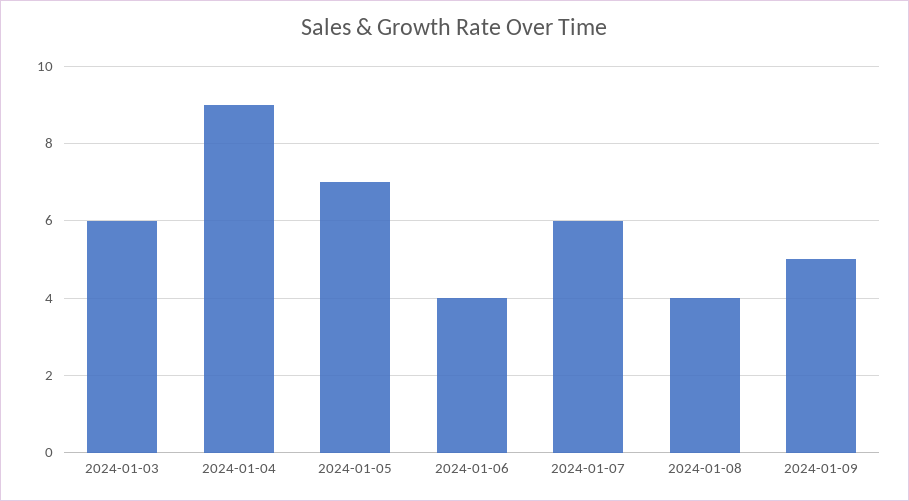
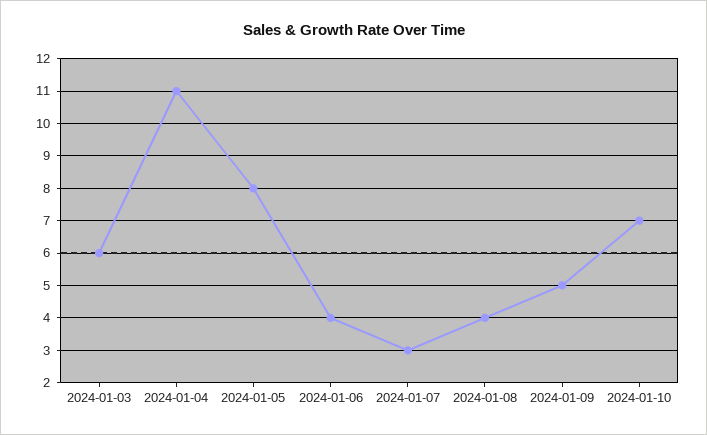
2024-01-04: 9 -> 11
2024-01-05: 7 -> 8
2024-01-07: 6 -> 3
2024-01-10: none -> 7

